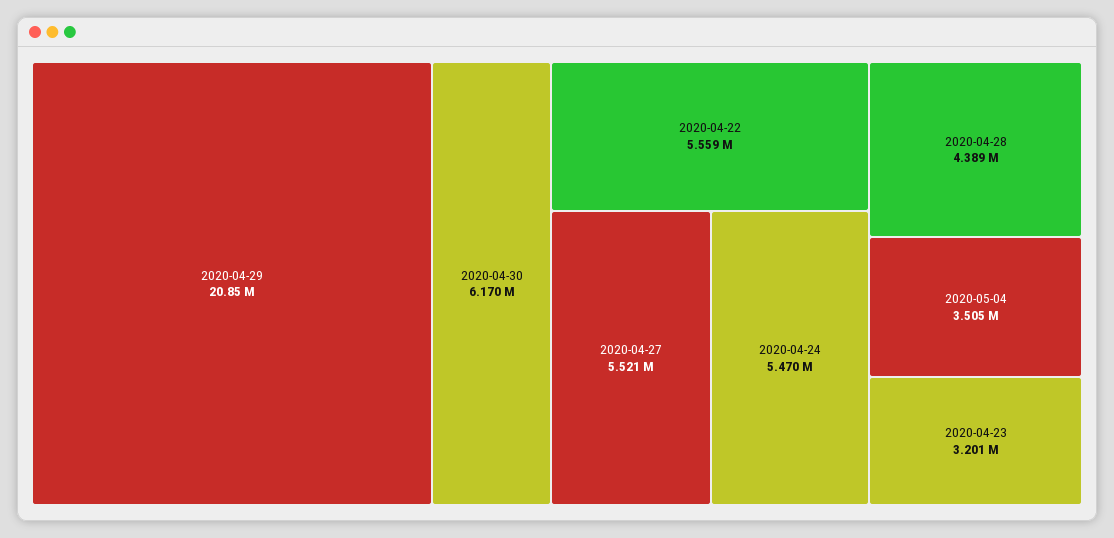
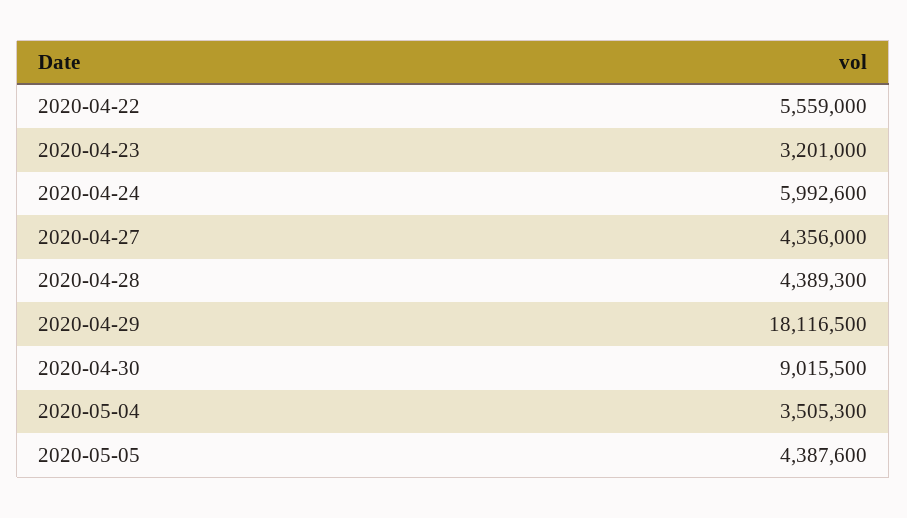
2020-04-29: 20850000 -> 18116500
2020-04-30: 6170000 -> 9015500
2020-04-27: 5521000 -> 4356000
2020-04-24: 5470000 -> 5992600
2020-05-05: none -> 4387600

